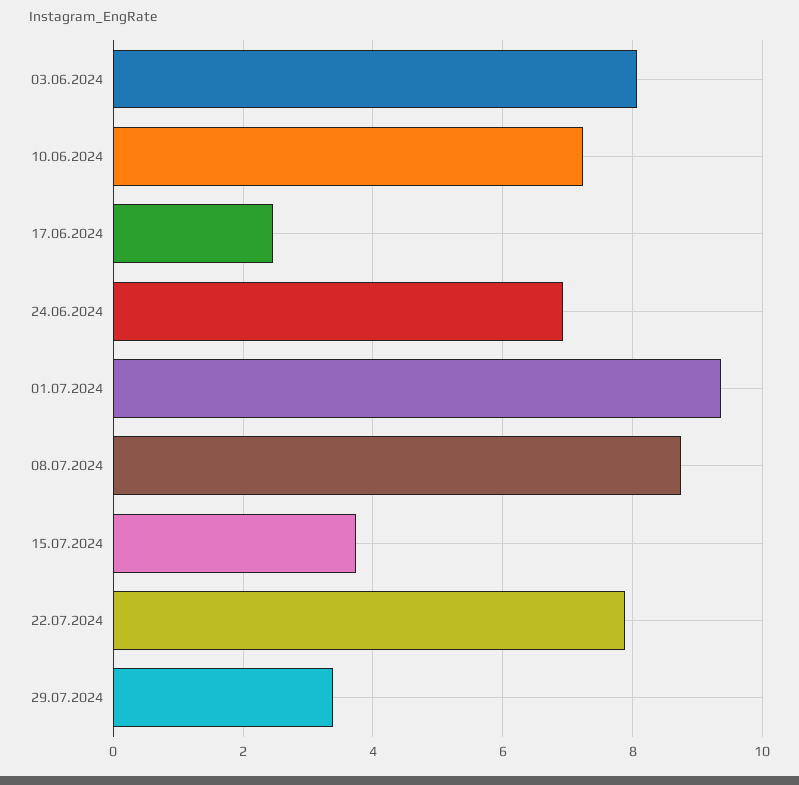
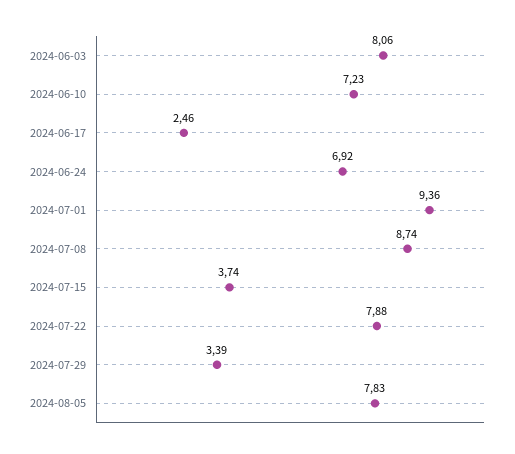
2024-08-05: none -> 7.83

